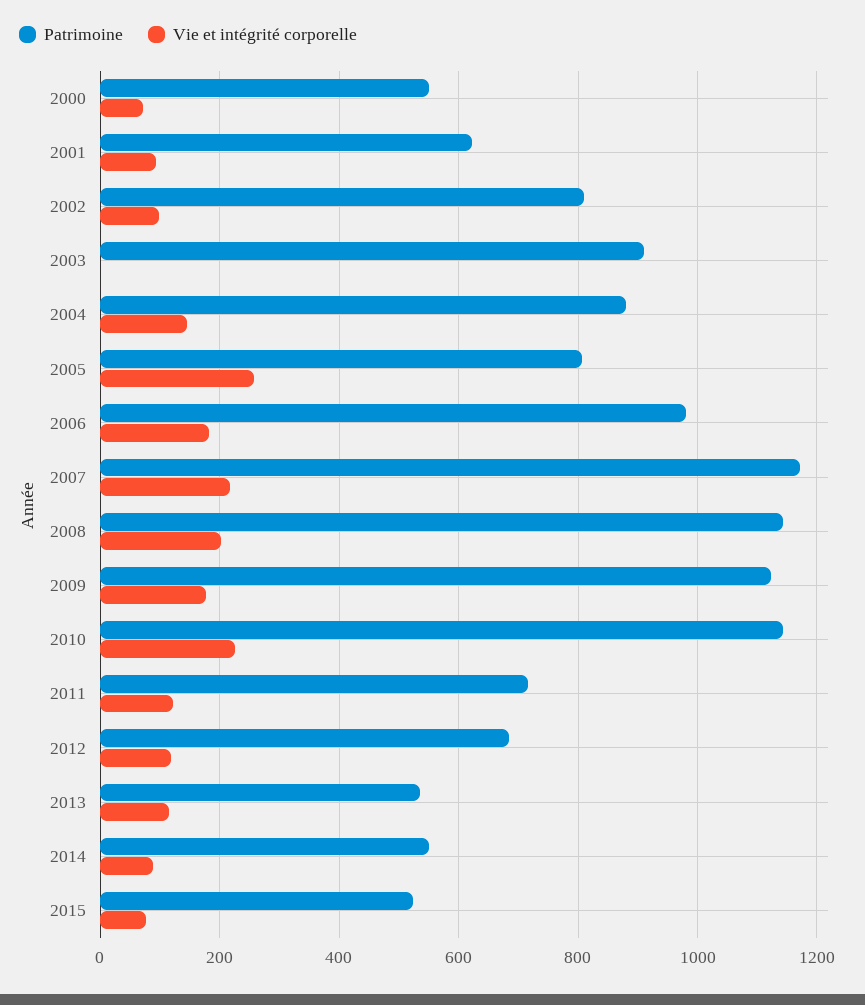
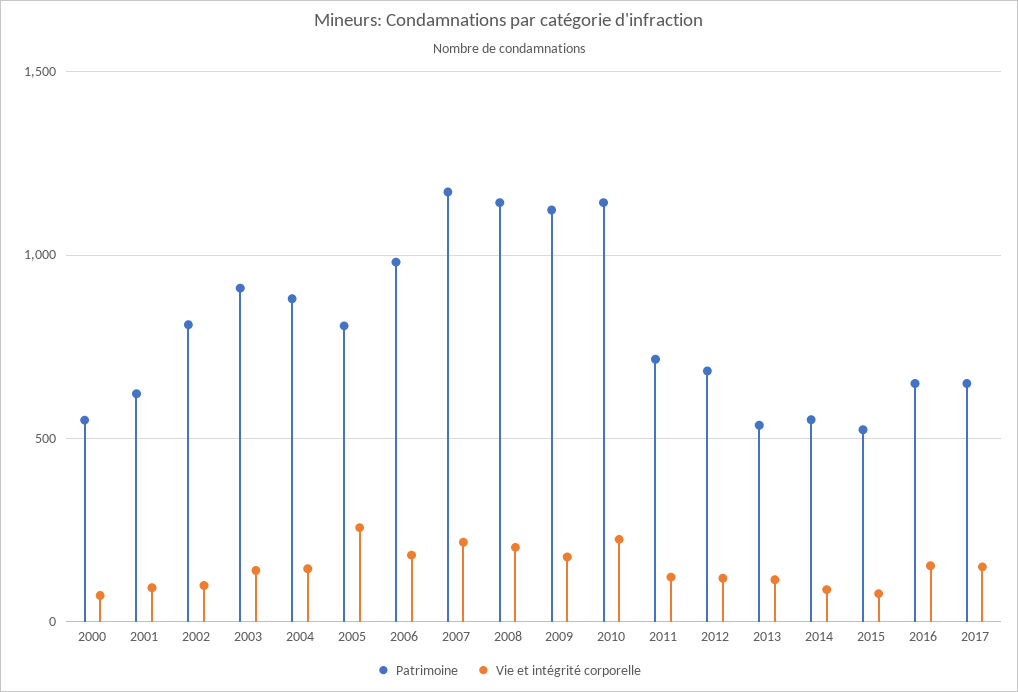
Vie et intégrité corporelle, 2003: 0 -> 150
Patrimoine, 2016: none -> 650
Vie et intégrité corporelle, 2016: none -> 150
Patrimoine, 2017: none -> 650
Vie et intégrité corporelle, 2017: none -> 150

